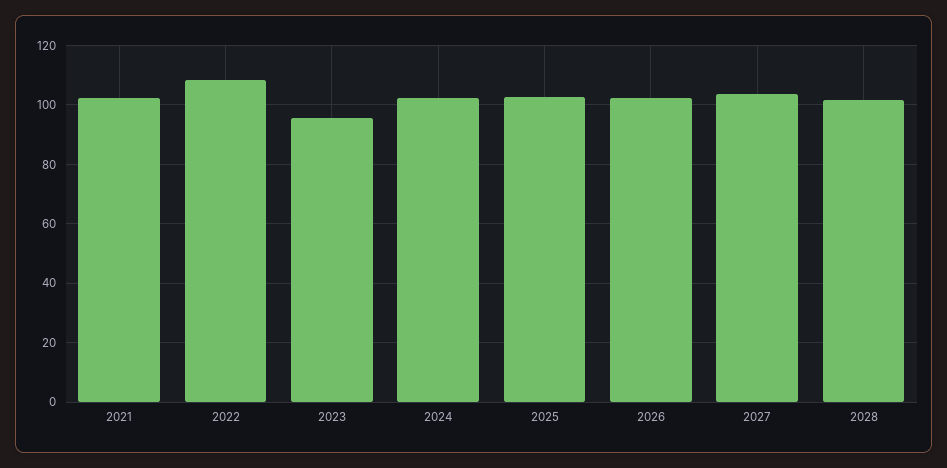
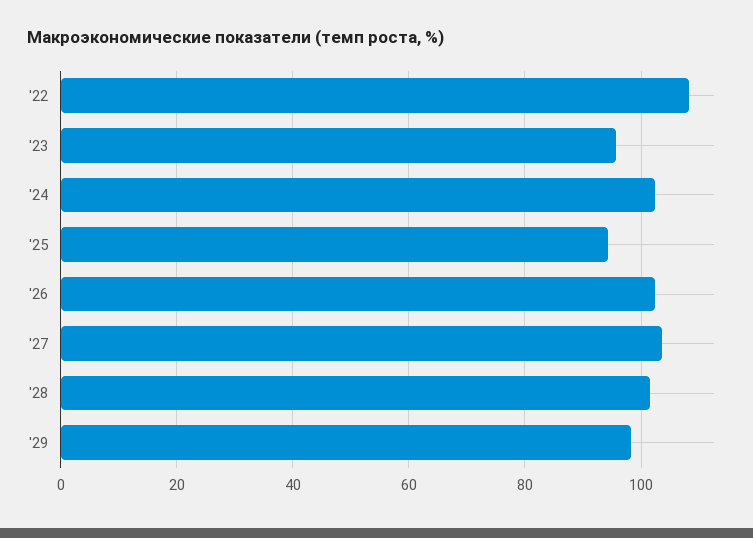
2021: 102.5 -> none
2025: 102.5 -> 94
'29: none -> 98

